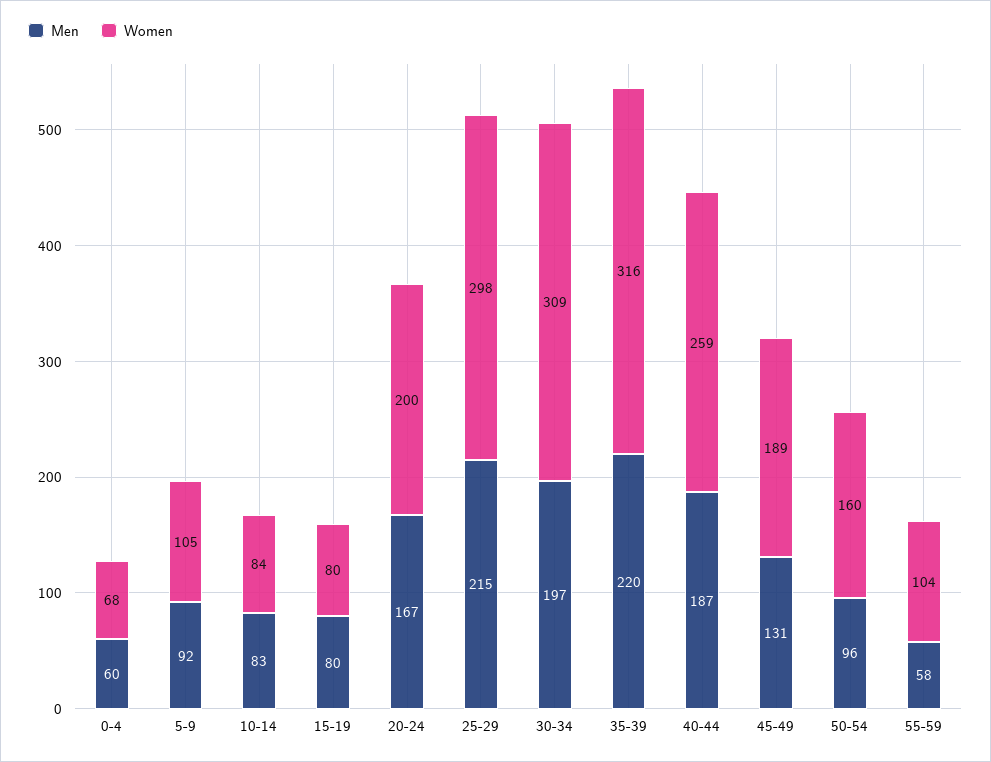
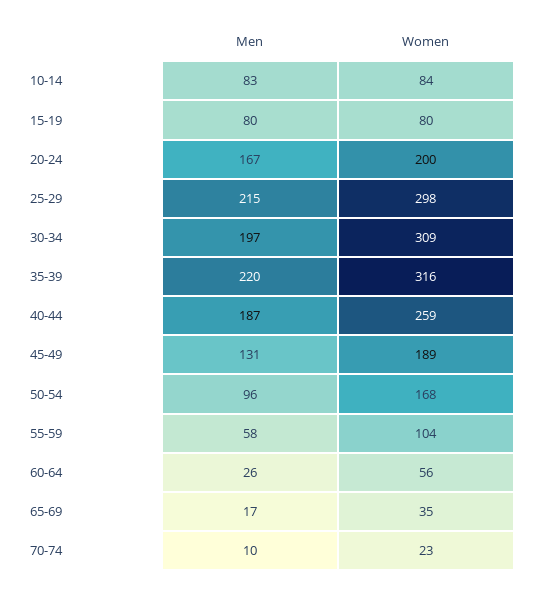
Men, 0-4: 60 -> none
Women, 0-4: 68 -> none
Men, 5-9: 92 -> none
Women, 5-9: 105 -> none
Women, 50-54: 160 -> 168
Men, 60-64: none -> 26
Women, 60-64: none -> 56
Men, 65-69: none -> 17
Women, 65-69: none -> 35
Men, 70-74: none -> 10
Women, 70-74: none -> 23

